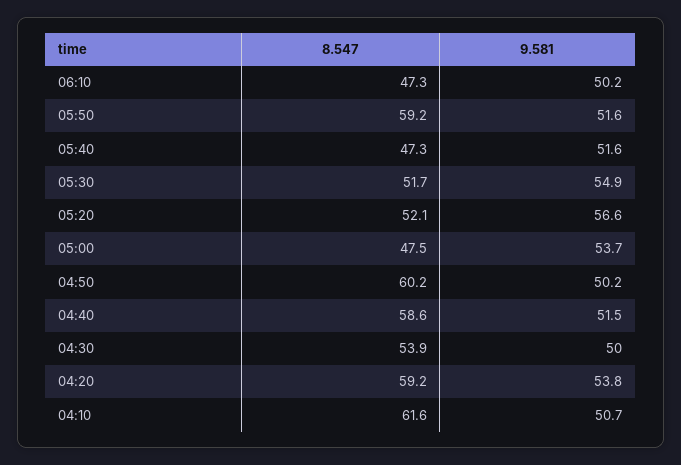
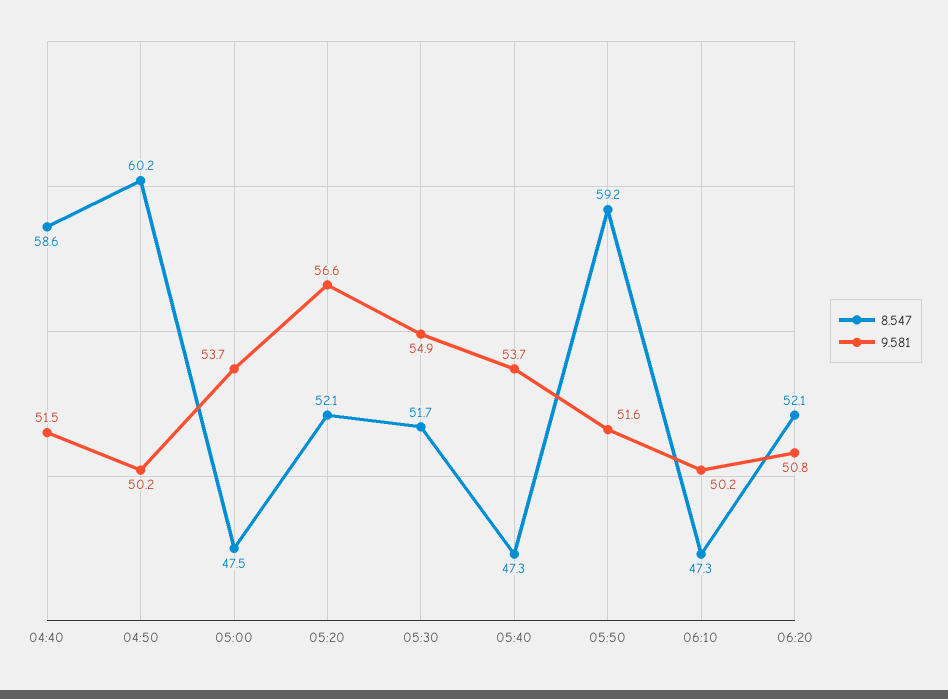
9.581, 05:40: 51.6 -> 53.7
8.547, 04:30: 53.9 -> none
9.581, 04:30: 50 -> none
8.547, 04:20: 59.2 -> none
9.581, 04:20: 53.8 -> none
8.547, 04:10: 61.6 -> none
9.581, 04:10: 50.7 -> none
8.547, 06:20: none -> 52.1
9.581, 06:20: none -> 50.8

